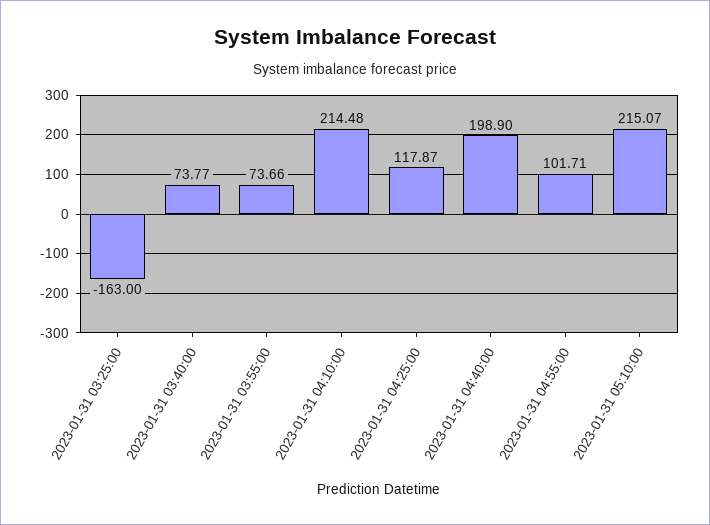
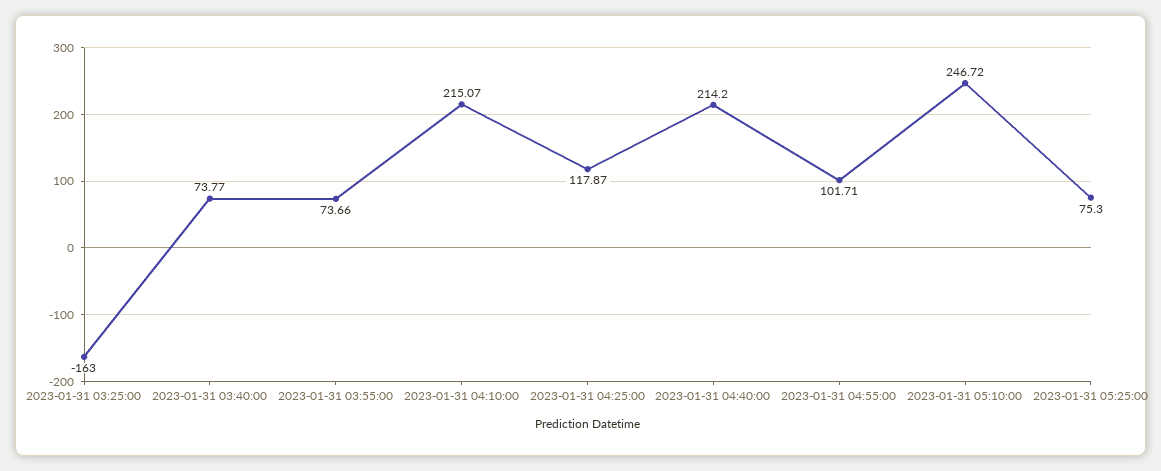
2023-01-31 04:10:00: 214.48 -> 215.07
2023-01-31 04:40:00: 198.9 -> 214.2
2023-01-31 05:10:00: 215.07 -> 246.72
2023-01-31 05:25:00: none -> 75.3

